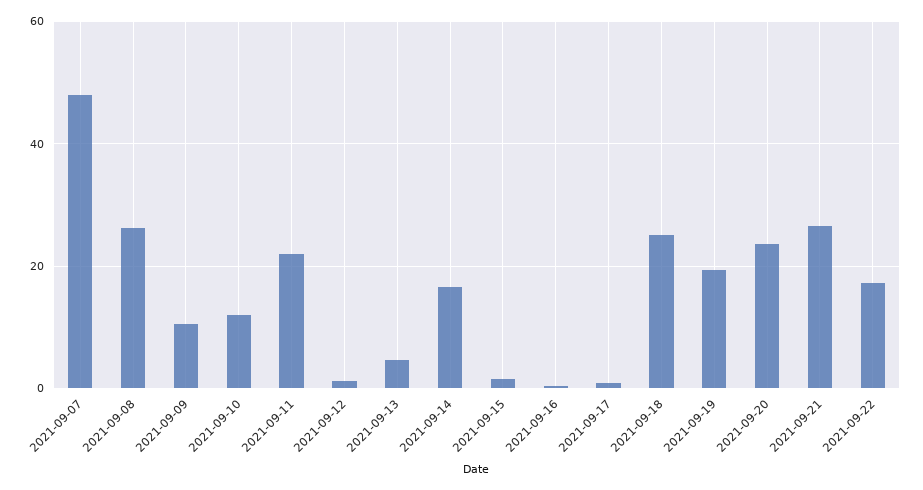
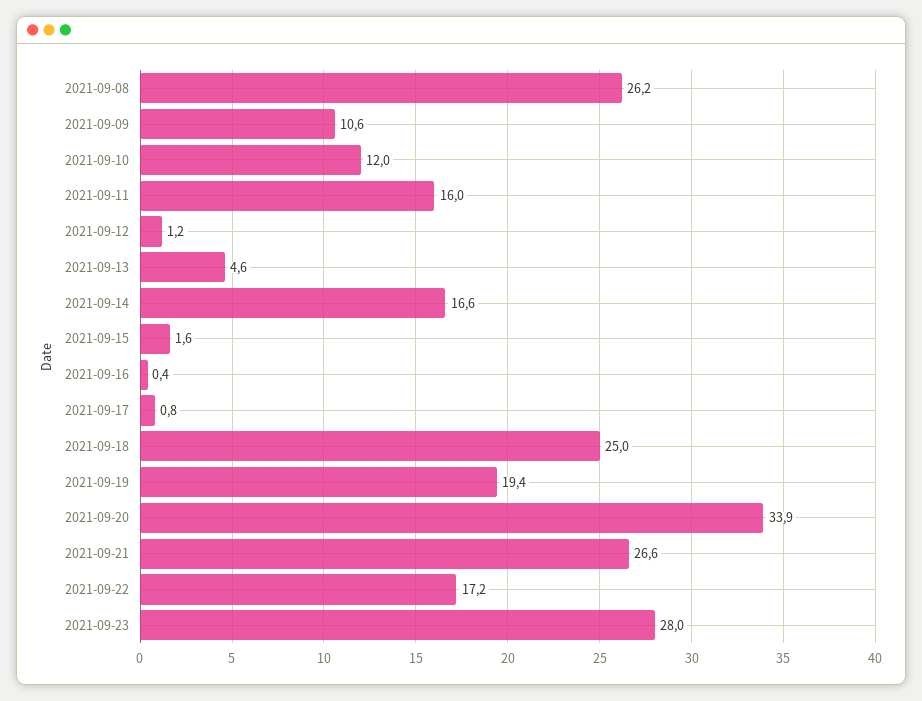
2021-09-07: 48 -> none
2021-09-11: 22 -> 16
2021-09-20: 24 -> 33.9
2021-09-23: none -> 28

